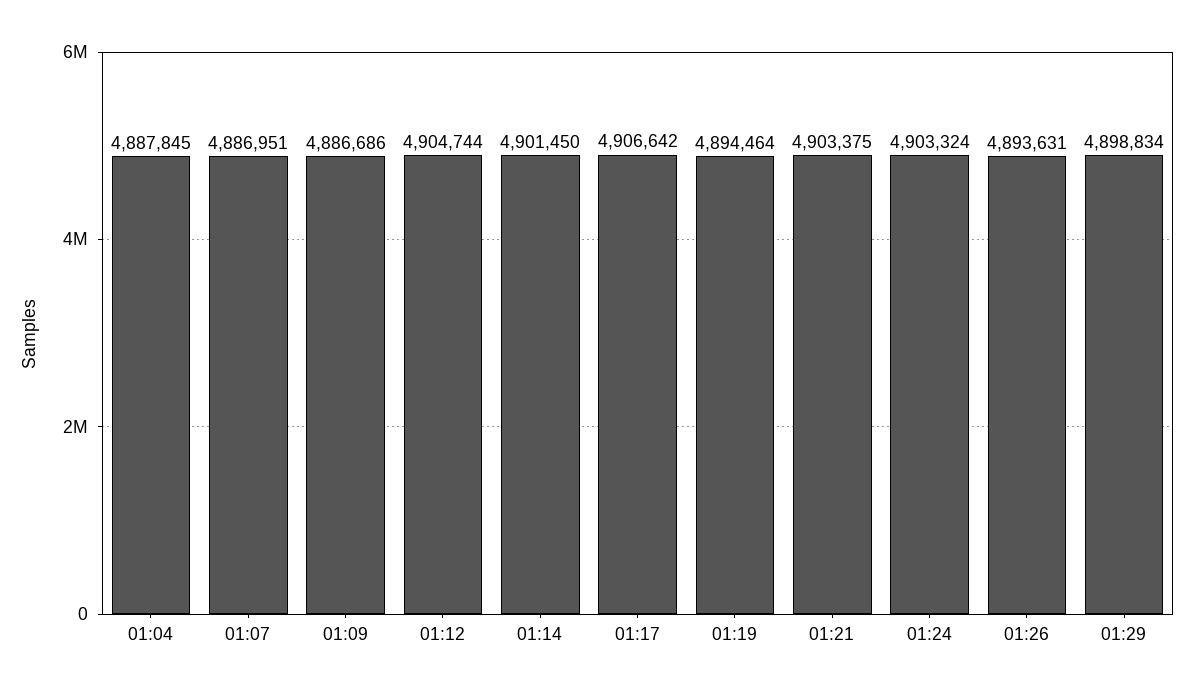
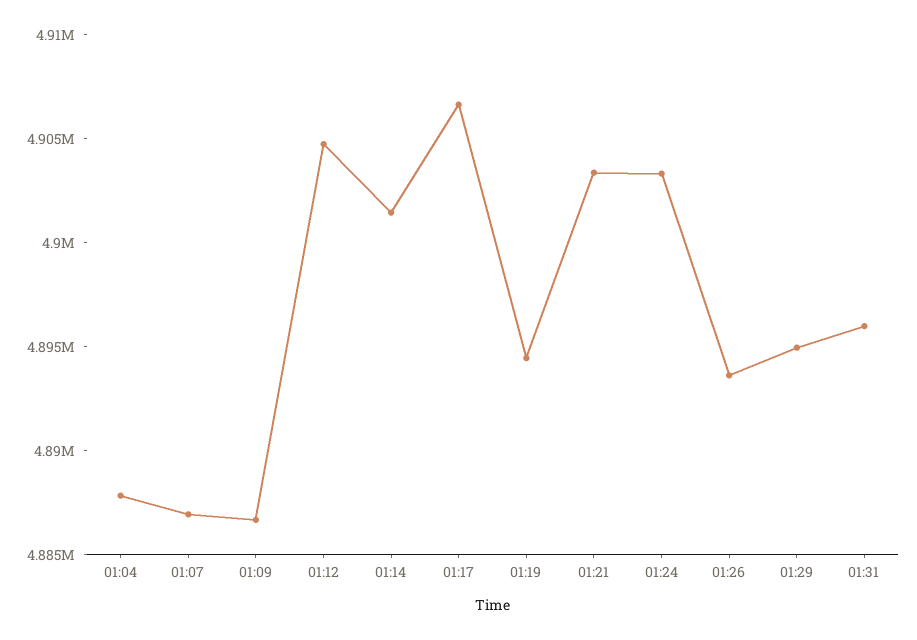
01:29: 4898834 -> 4895000
01:31: none -> 4896000

